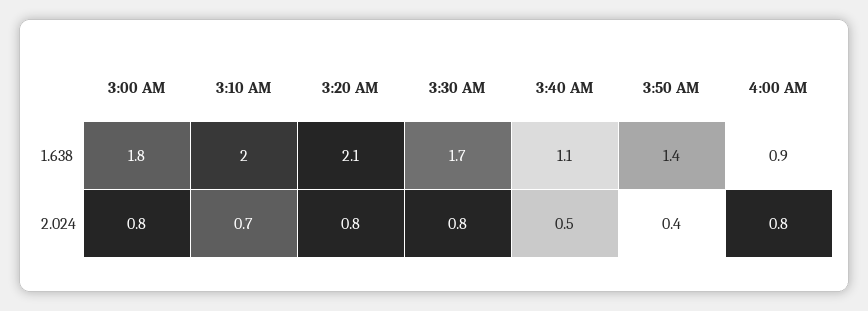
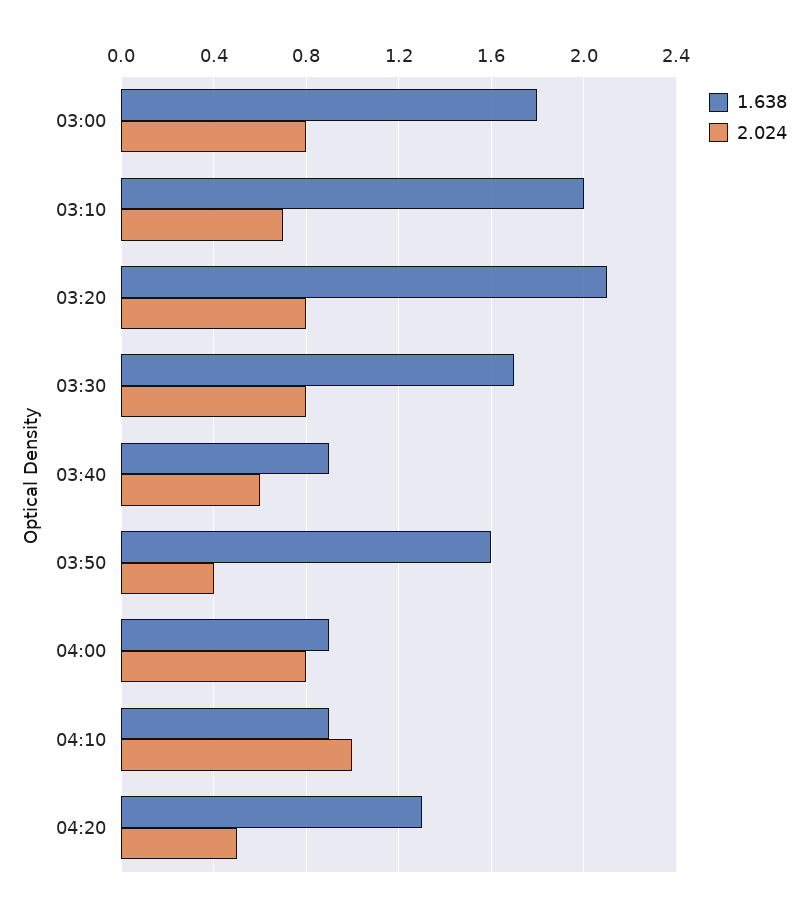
1.638, 3:40 AM: 1.1 -> 0.9
1.638, 3:50 AM: 1.4 -> 1.6
2.024, 3:40 AM: 0.5 -> 0.6
1.638, 04:10: none -> 0.9
2.024, 04:10: none -> 1
1.638, 04:20: none -> 1.3
2.024, 04:20: none -> 0.5

